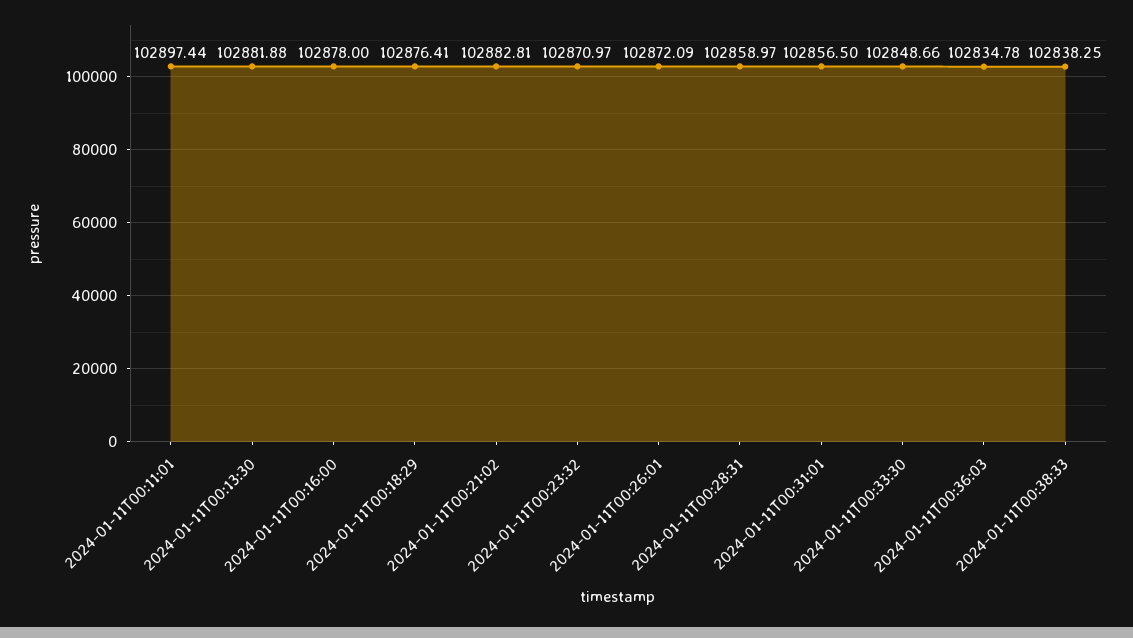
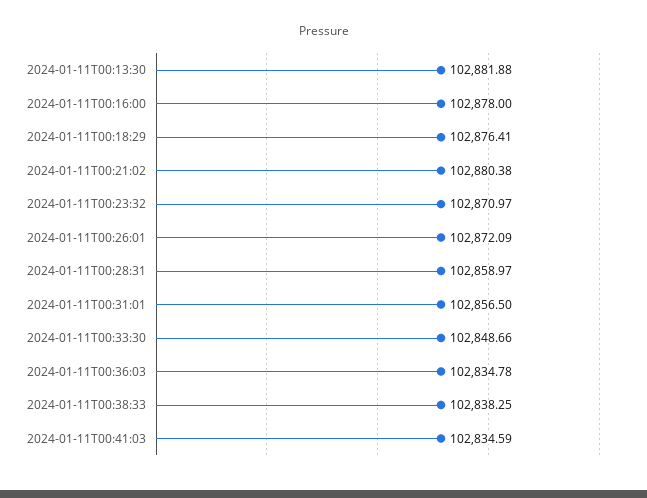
2024-01-11T00:11:01: 102897.44 -> none
2024-01-11T00:21:02: 102882.81 -> 102880.38
2024-01-11T00:41:03: none -> 102834.59

